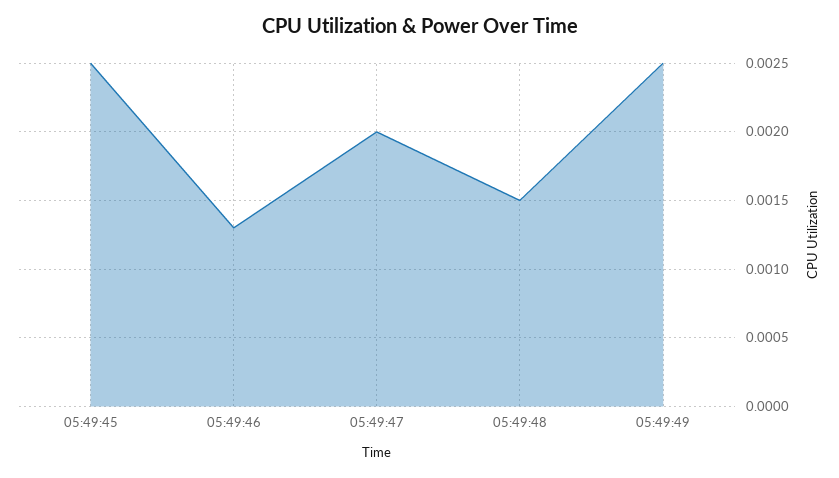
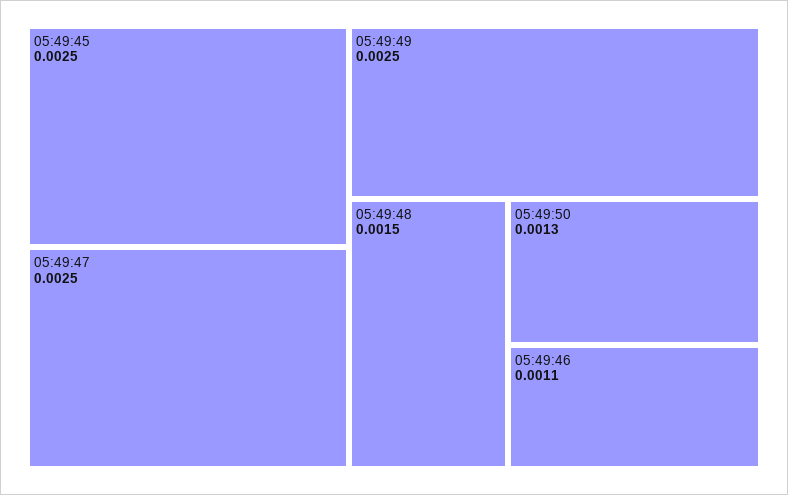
05:49:46: 0.0013 -> 0.0011
05:49:47: 0.002 -> 0.0025
05:49:50: none -> 0.0013

